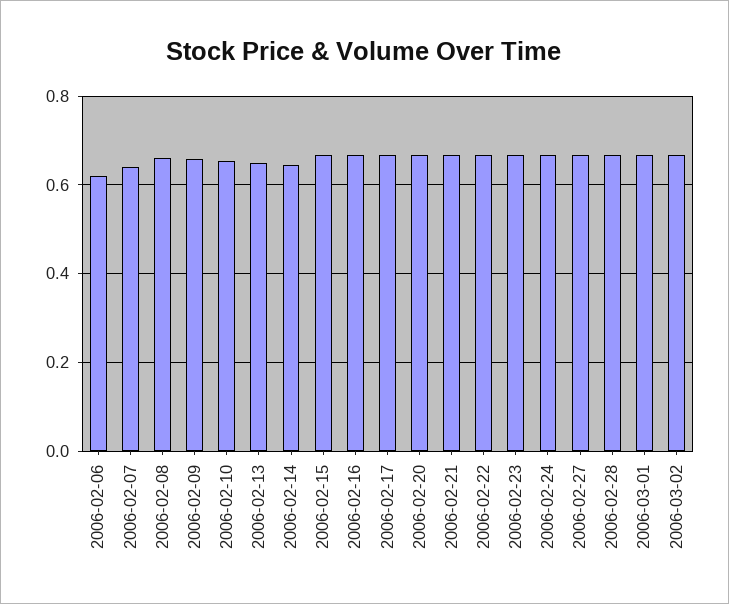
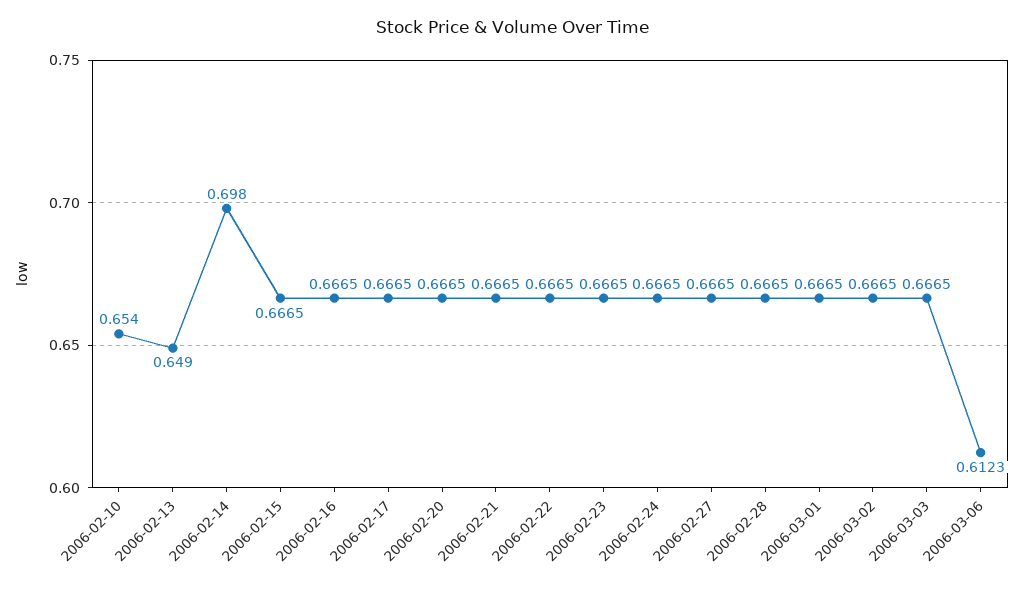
2006-02-06: 0.62 -> none
2006-02-07: 0.64 -> none
2006-02-08: 0.66 -> none
2006-02-09: 0.66 -> none
2006-02-14: 0.64 -> 0.698
2006-03-03: none -> 0.6665
2006-03-06: none -> 0.6123

